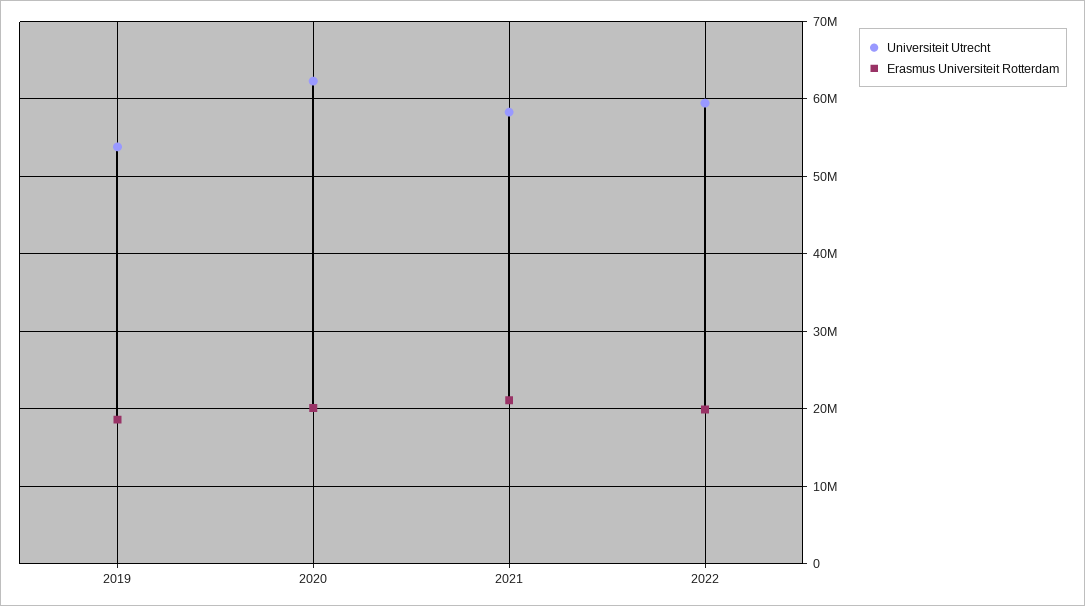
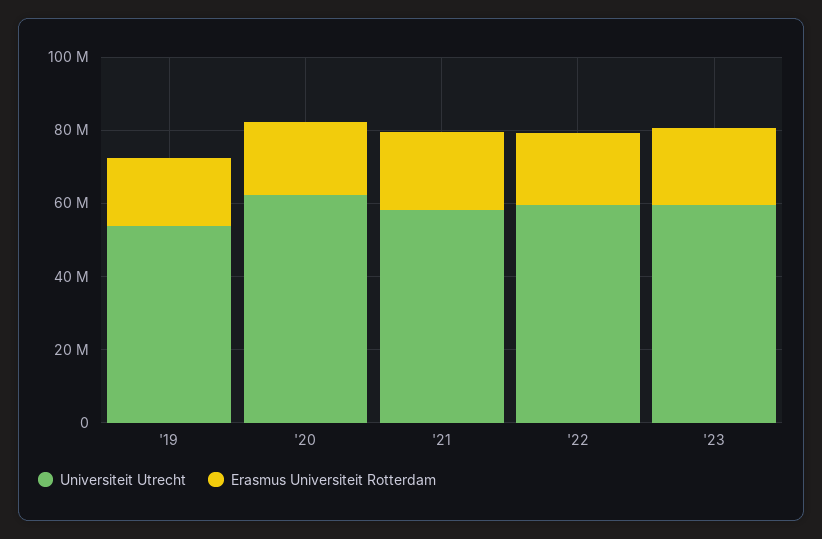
Universiteit Utrecht, '23: none -> 60000000
Erasmus Universiteit Rotterdam, '23: none -> 20000000

